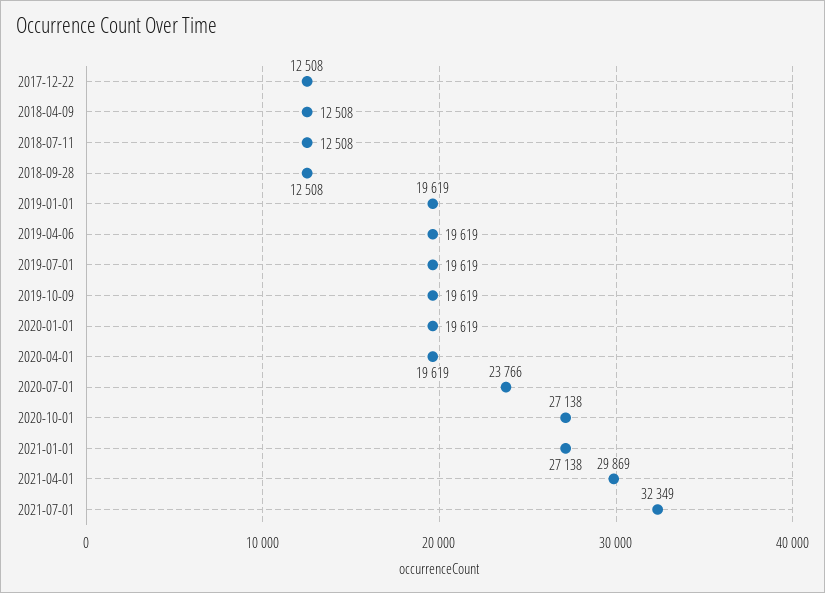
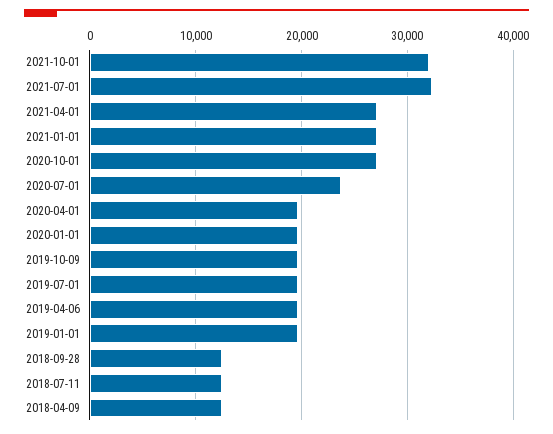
2017-12-22: 12508 -> none
2021-04-01: 29869 -> 27000
2021-10-01: none -> 32000

